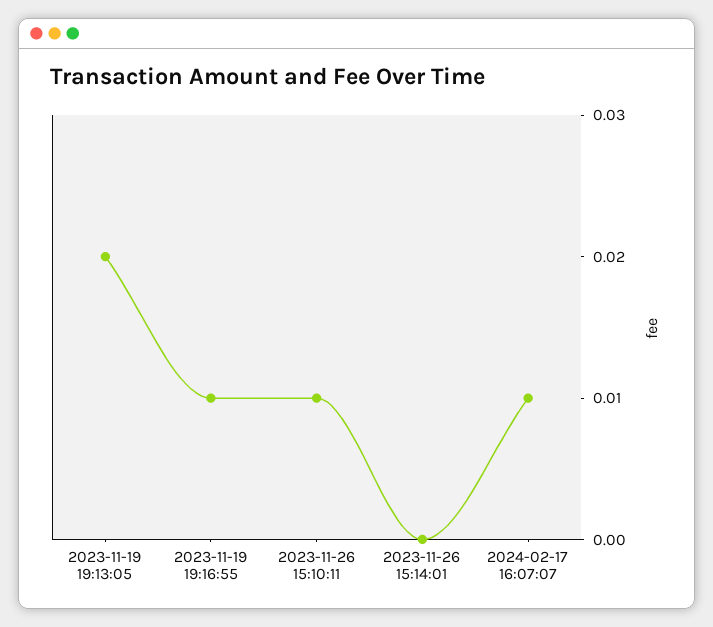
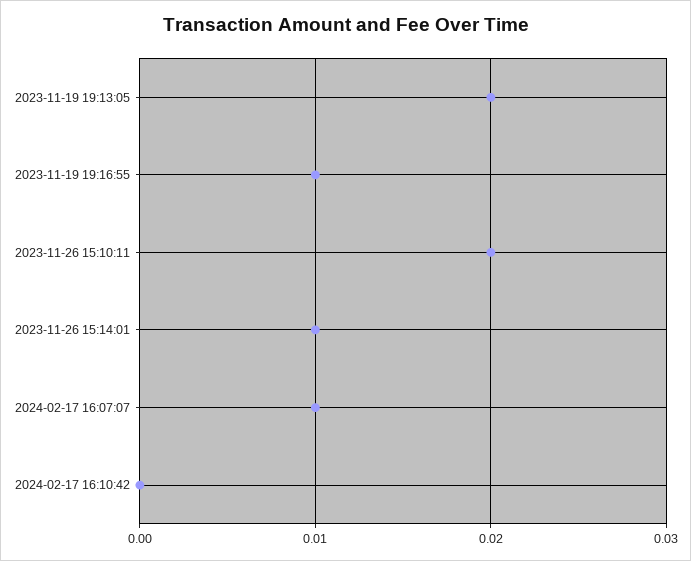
2023-11-26 15:10:11: 0.01 -> 0.02
2023-11-26 15:14:01: 0 -> 0.01
2024-02-17 16:10:42: none -> 0

